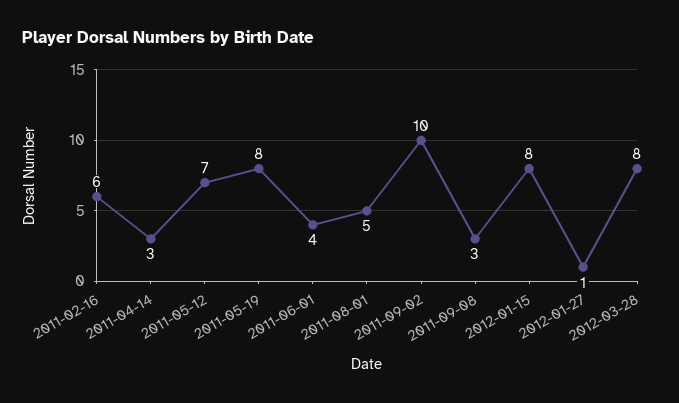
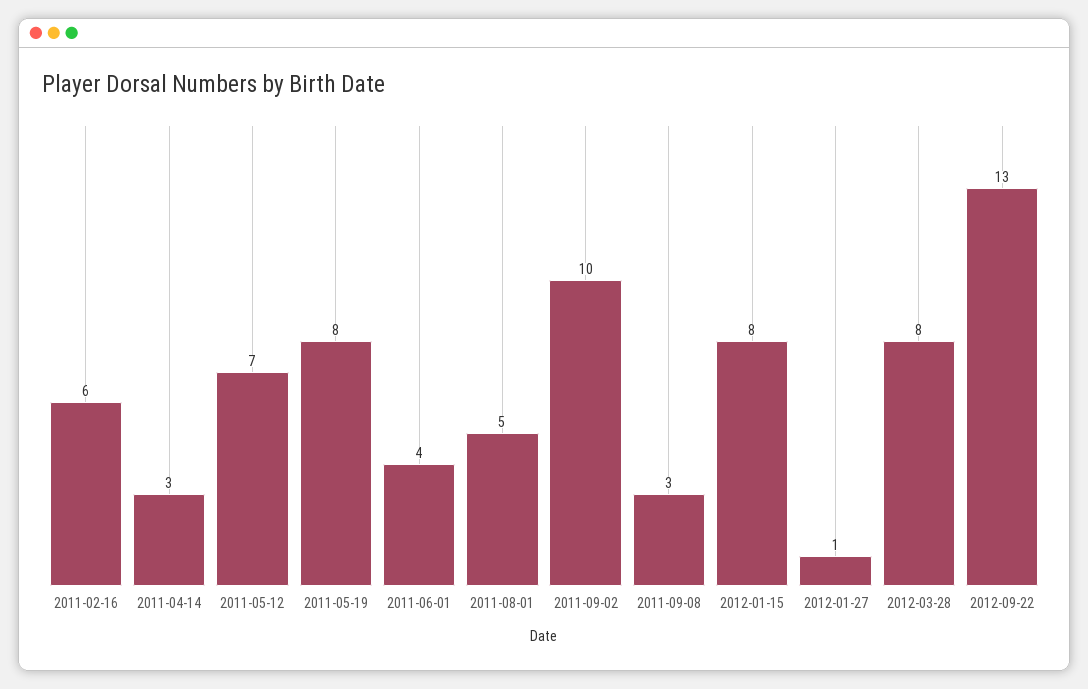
2012-09-22: none -> 13

